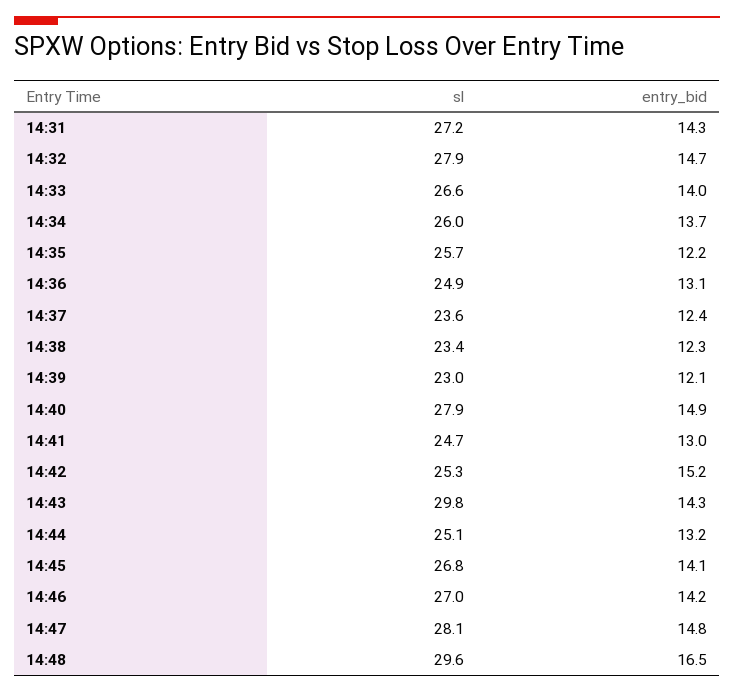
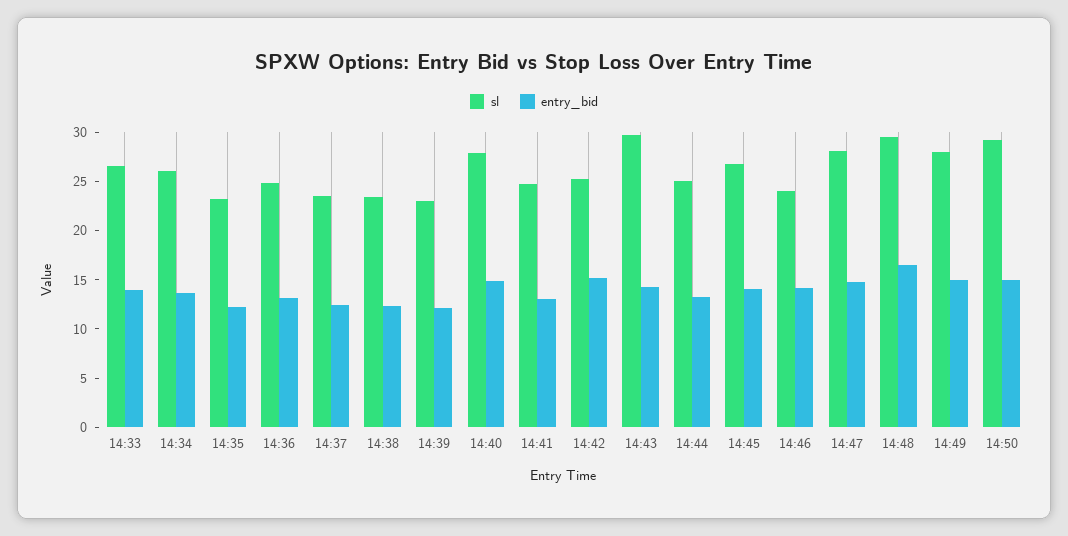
sl, 14:31: 27.2 -> none
entry_bid, 14:31: 14.3 -> none
sl, 14:32: 27.9 -> none
entry_bid, 14:32: 14.7 -> none
sl, 14:35: 25.7 -> 23
sl, 14:46: 27 -> 24
sl, 14:49: none -> 28
entry_bid, 14:49: none -> 15
sl, 14:50: none -> 29
entry_bid, 14:50: none -> 15

